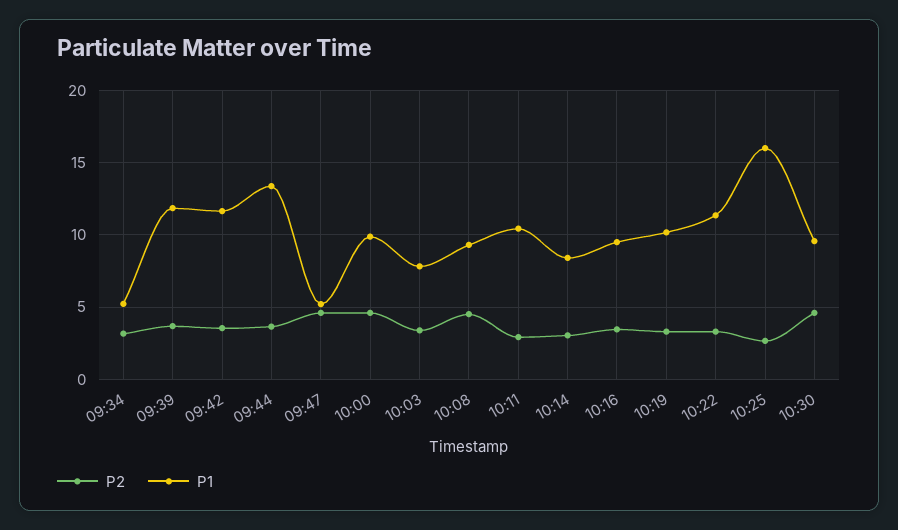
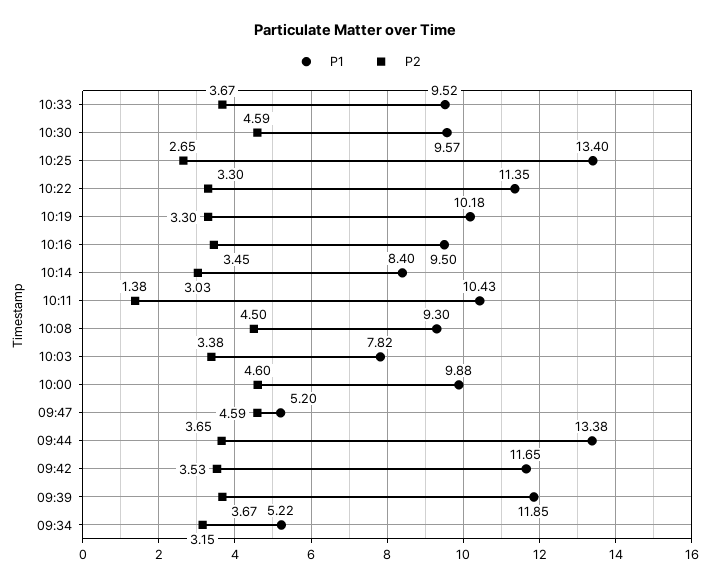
P2, 10:11: 3 -> 1.38
P1, 10:25: 16 -> 13.4
P1, 10:33: none -> 9.52
P2, 10:33: none -> 3.67

